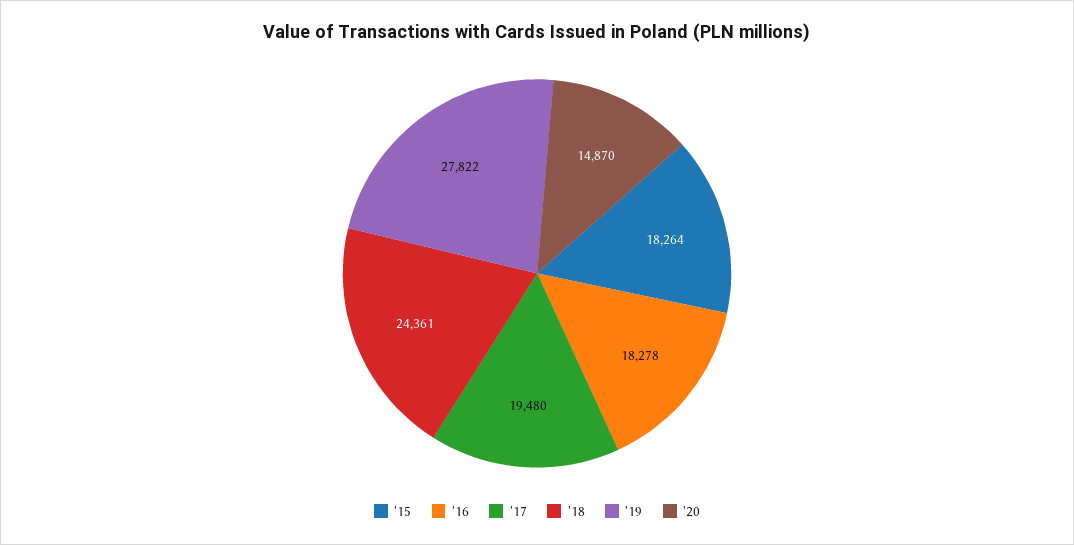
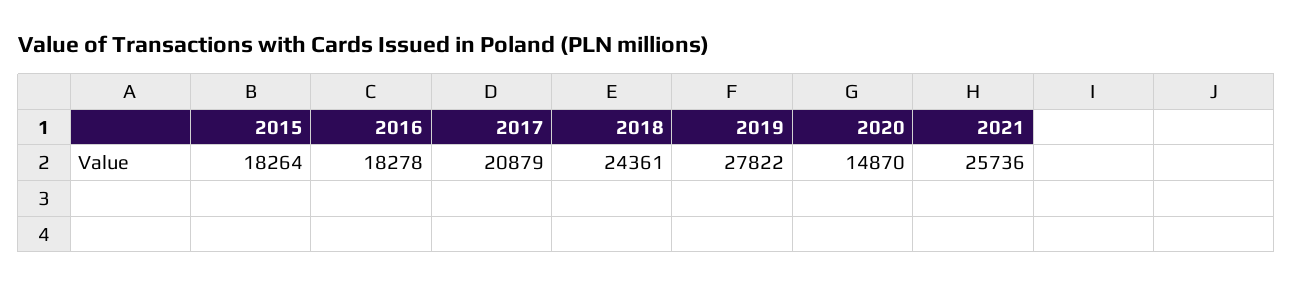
'17: 19480 -> 20879
2021: none -> 25736

